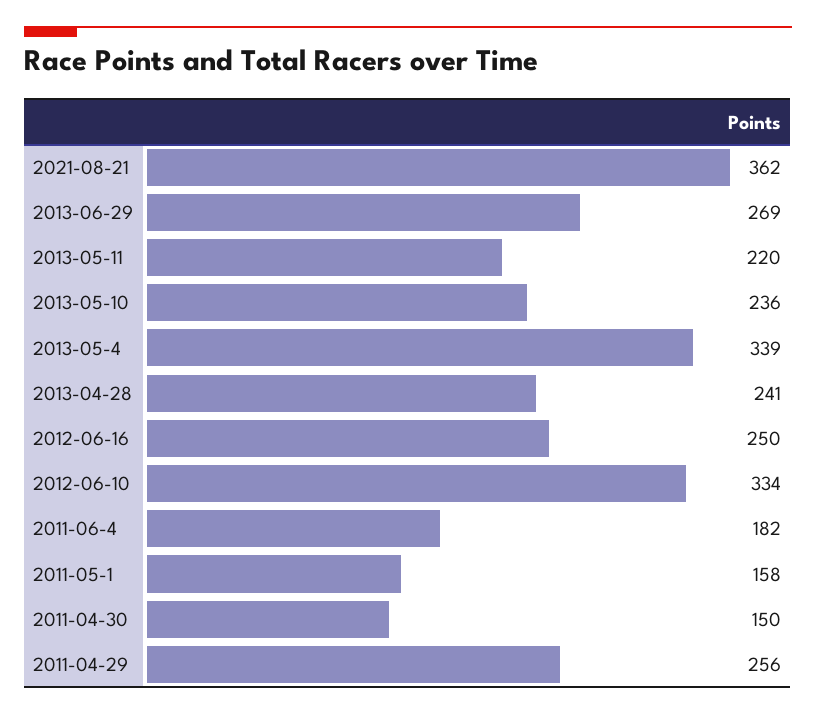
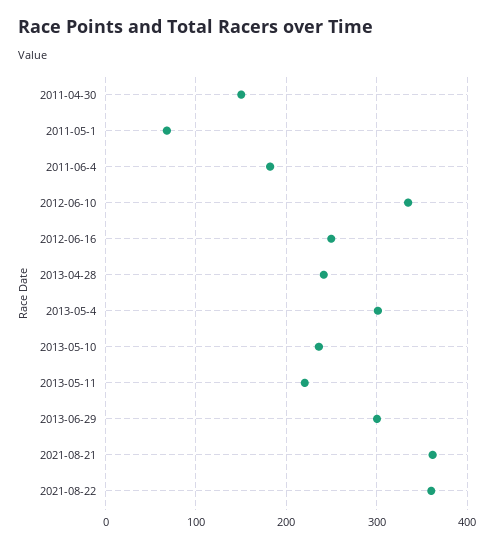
2013-06-29: 269 -> 300
2013-05-4: 339 -> 300
2011-05-1: 158 -> 70
2011-04-29: 256 -> none
2021-08-22: none -> 360

